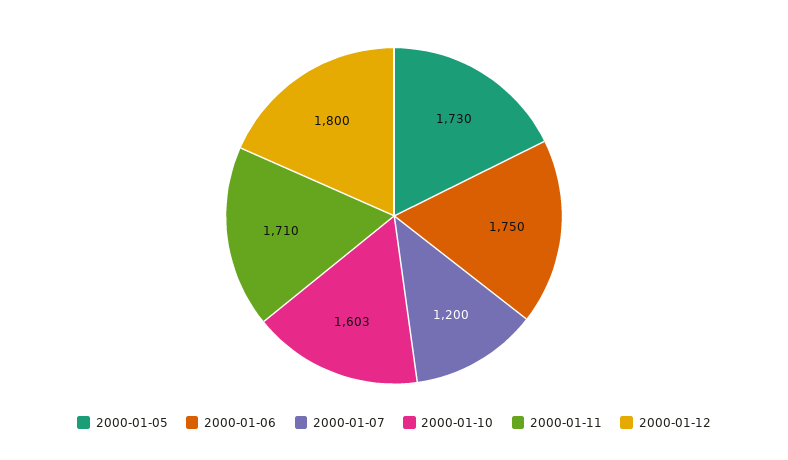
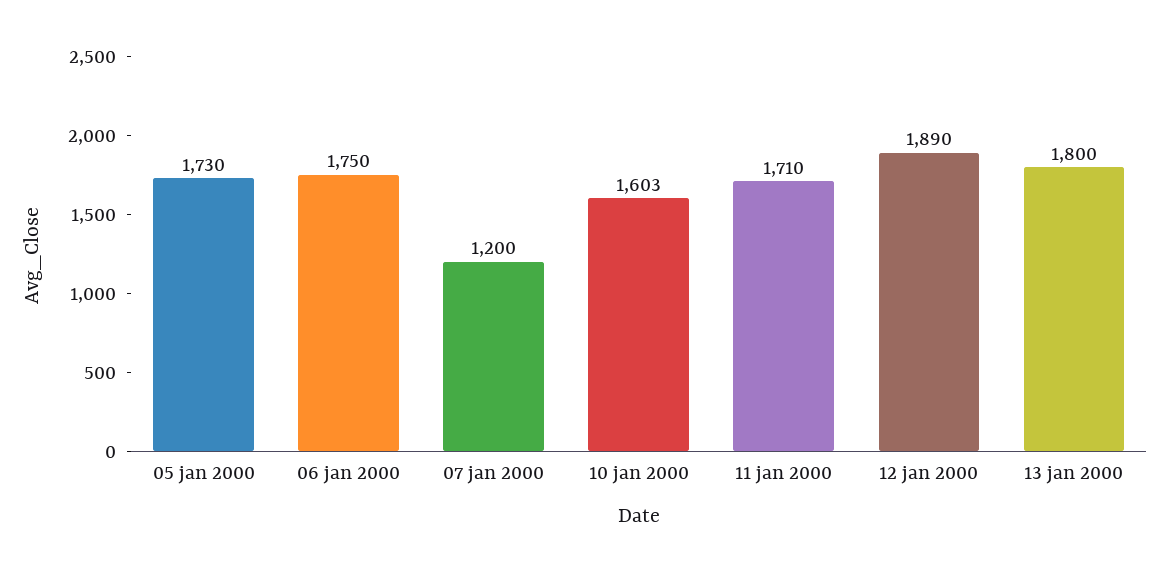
2000-01-12: 1800 -> 1890
13 jan 2000: none -> 1800

